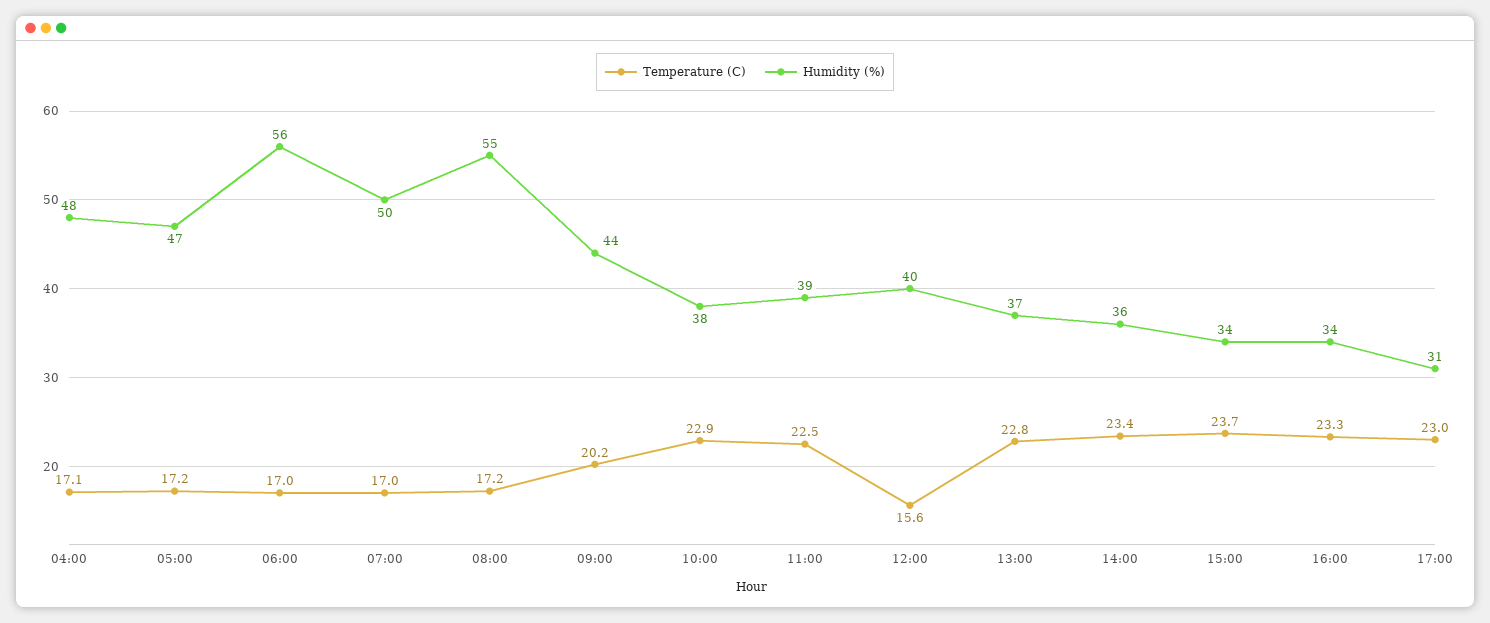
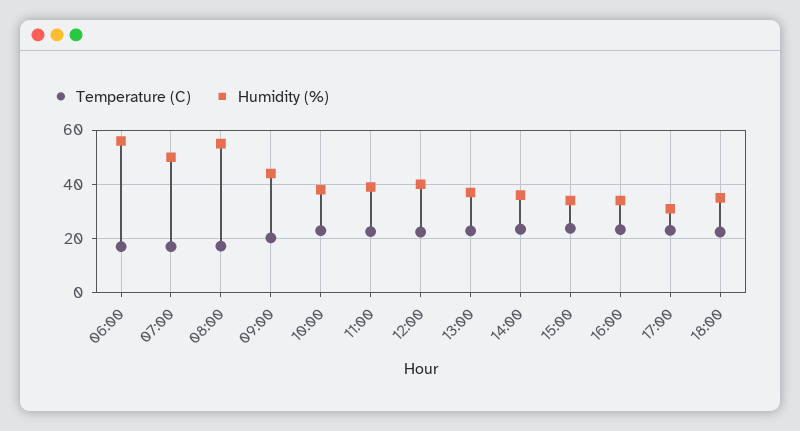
Temperature (C), 04:00: 17.1 -> none
Humidity (%), 04:00: 48 -> none
Temperature (C), 05:00: 17.2 -> none
Humidity (%), 05:00: 47 -> none
Temperature (C), 12:00: 15.6 -> 22.5
Temperature (C), 18:00: none -> 22.5
Humidity (%), 18:00: none -> 35

